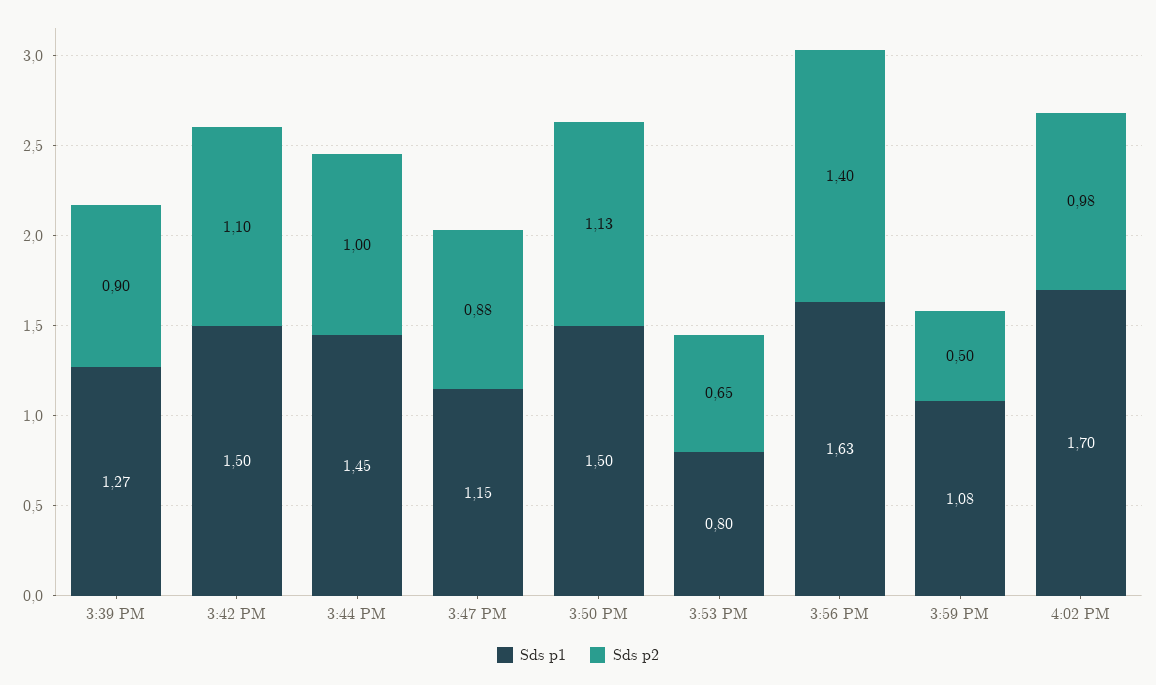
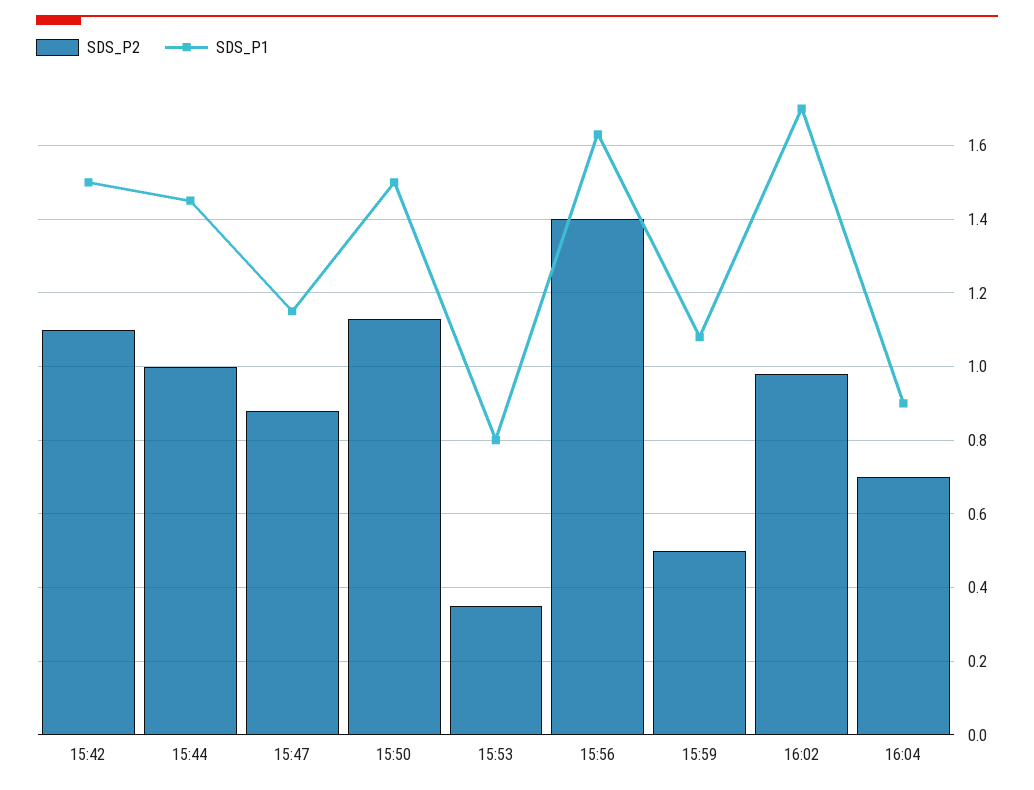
Sds p1, 3:39 PM: 1.27 -> none
Sds p2, 3:39 PM: 0.9 -> none
Sds p2, 3:53 PM: 0.65 -> 0.35
Sds p2, 16:04: none -> 0.7
Sds p1, 16:04: none -> 0.9

